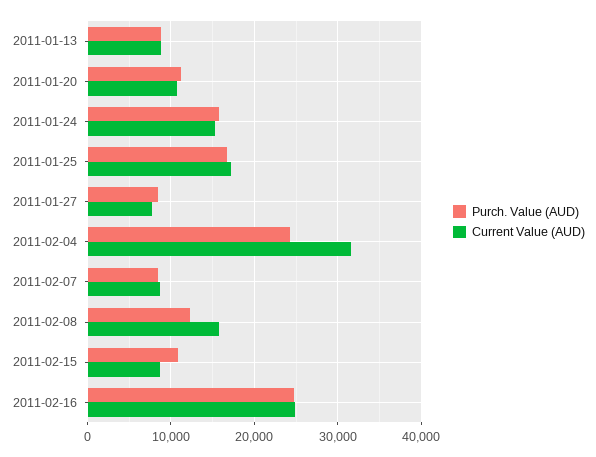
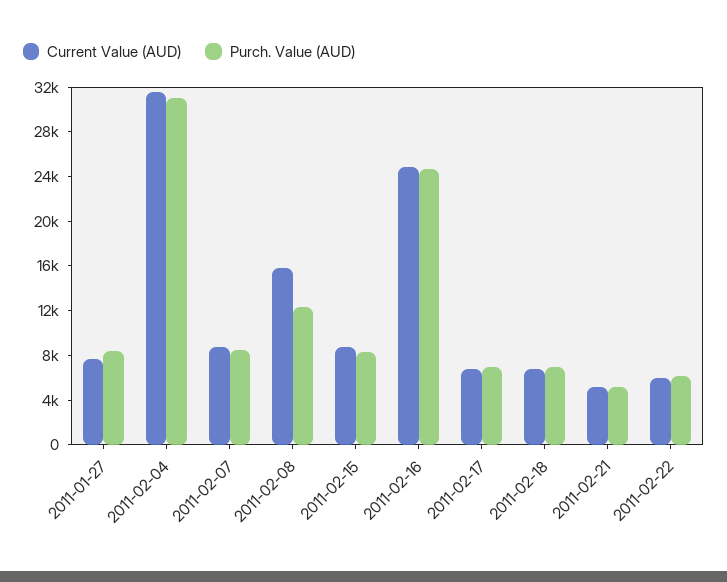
Purch. Value (AUD), 2011-01-13: 9000 -> none
Current Value (AUD), 2011-01-13: 9000 -> none
Purch. Value (AUD), 2011-01-20: 11000 -> none
Current Value (AUD), 2011-01-20: 11000 -> none
Purch. Value (AUD), 2011-01-24: 16000 -> none
Current Value (AUD), 2011-01-24: 15000 -> none
Purch. Value (AUD), 2011-01-25: 17000 -> none
Current Value (AUD), 2011-01-25: 17000 -> none
Purch. Value (AUD), 2011-02-04: 24000 -> 31000
Purch. Value (AUD), 2011-02-15: 11000 -> 8000
Current Value (AUD), 2011-02-17: none -> 7000
Purch. Value (AUD), 2011-02-17: none -> 7000
Current Value (AUD), 2011-02-18: none -> 7000
Purch. Value (AUD), 2011-02-18: none -> 7000
Current Value (AUD), 2011-02-21: none -> 5000
Purch. Value (AUD), 2011-02-21: none -> 5000
Current Value (AUD), 2011-02-22: none -> 6000
Purch. Value (AUD), 2011-02-22: none -> 6000

